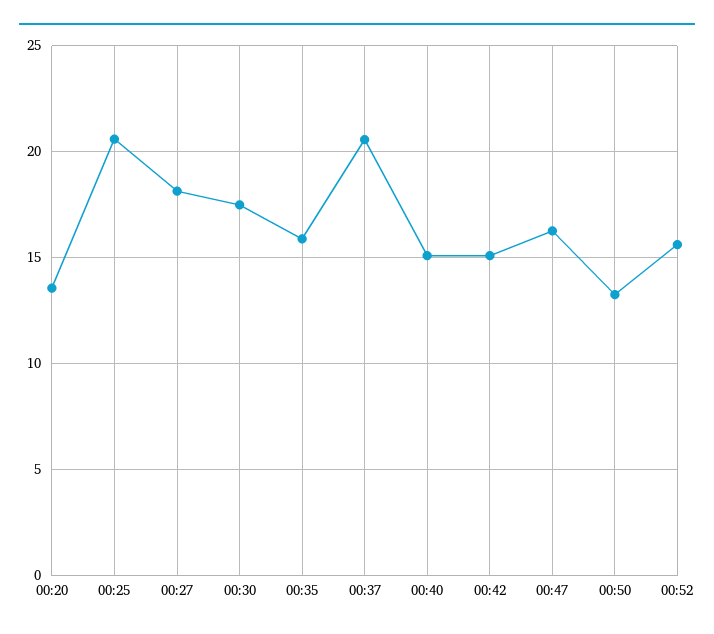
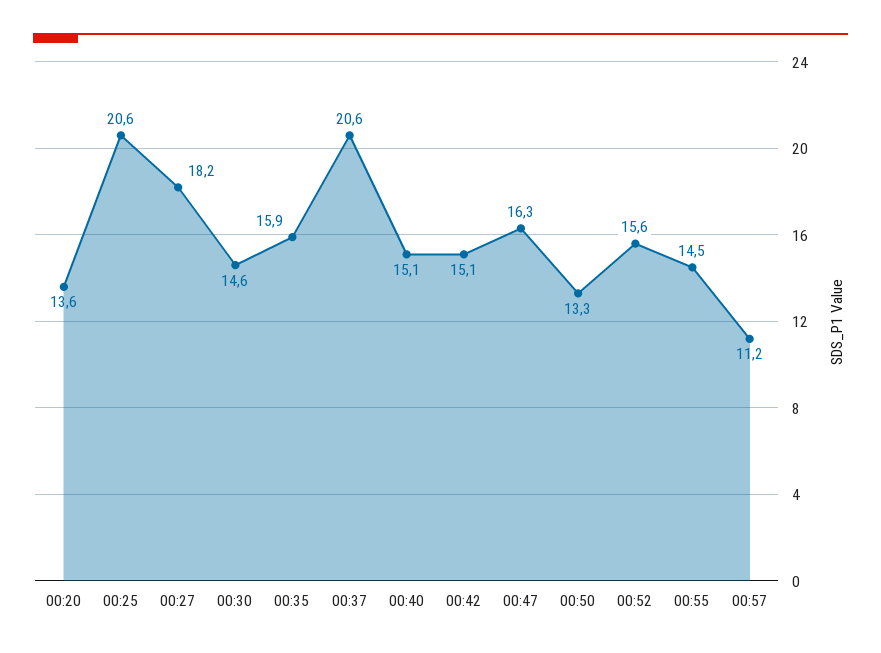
00:30: 17.5 -> 14.6
00:55: none -> 14.5
00:57: none -> 11.2

